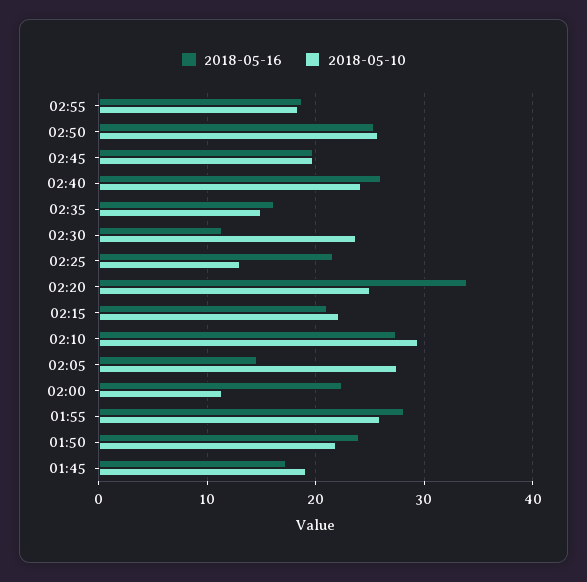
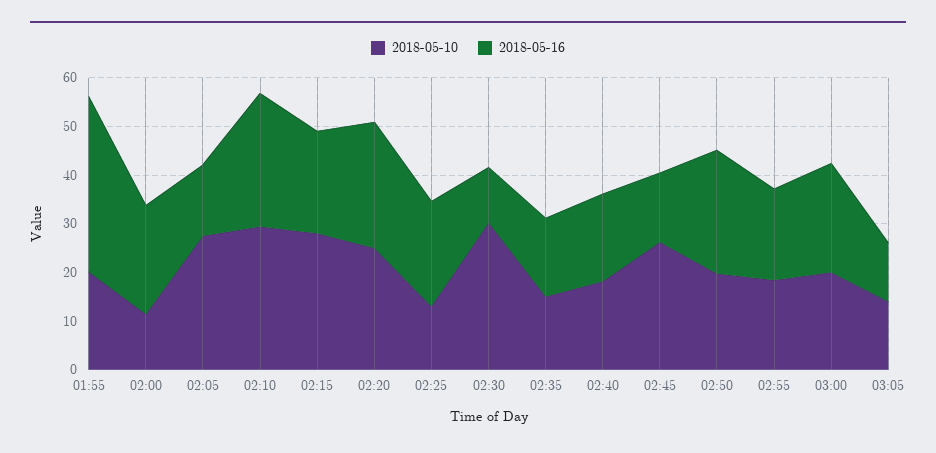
2018-05-10, 02:50: 26 -> 20
2018-05-16, 02:45: 20 -> 14
2018-05-10, 02:45: 20 -> 26
2018-05-16, 02:40: 26 -> 18
2018-05-10, 02:40: 24 -> 18
2018-05-10, 02:30: 24 -> 30
2018-05-16, 02:20: 34 -> 26
2018-05-10, 02:15: 22 -> 28
2018-05-16, 01:55: 28 -> 36
2018-05-10, 01:55: 26 -> 20
2018-05-16, 01:50: 24 -> none
2018-05-10, 01:50: 22 -> none
2018-05-16, 01:45: 17 -> none
2018-05-10, 01:45: 19 -> none
2018-05-10, 03:00: none -> 20
2018-05-16, 03:00: none -> 22
2018-05-10, 03:05: none -> 14
2018-05-16, 03:05: none -> 12

